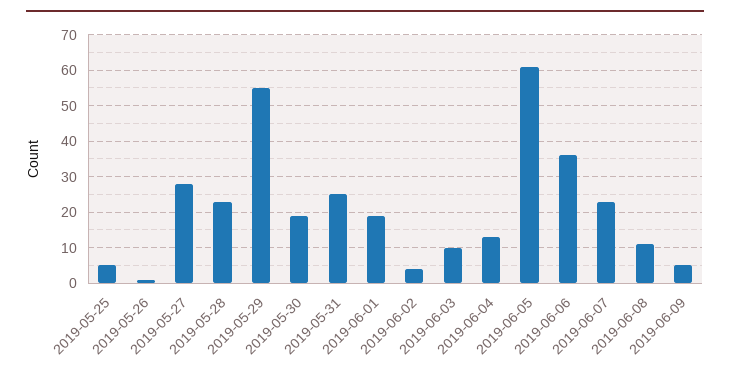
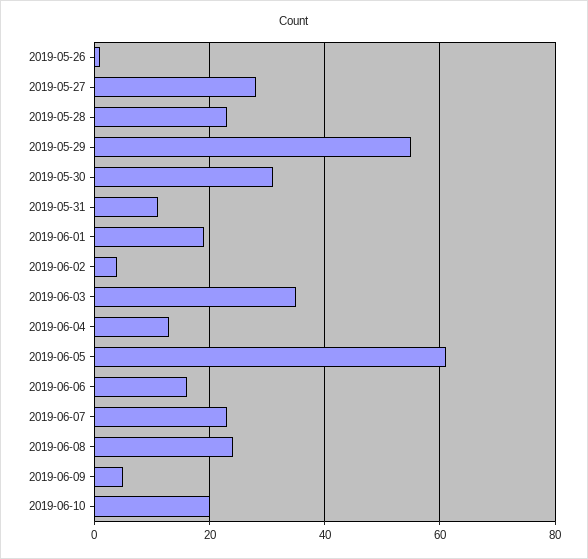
2019-05-25: 5 -> none
2019-05-30: 20 -> 30
2019-05-31: 25 -> 10
2019-06-03: 10 -> 35
2019-06-06: 35 -> 15
2019-06-08: 10 -> 25
2019-06-10: none -> 20

